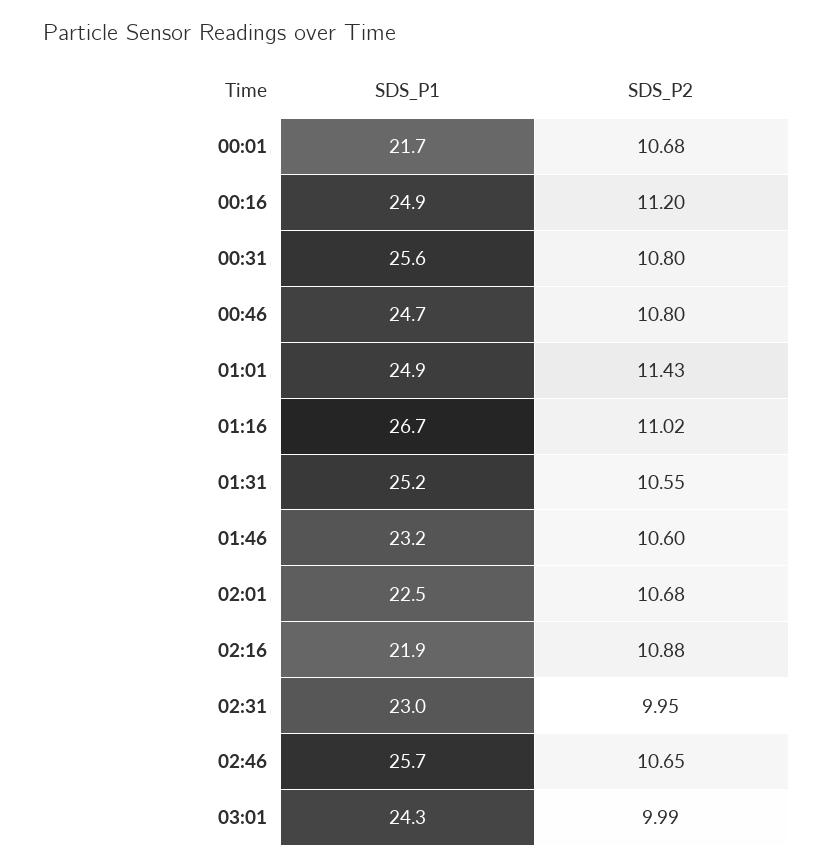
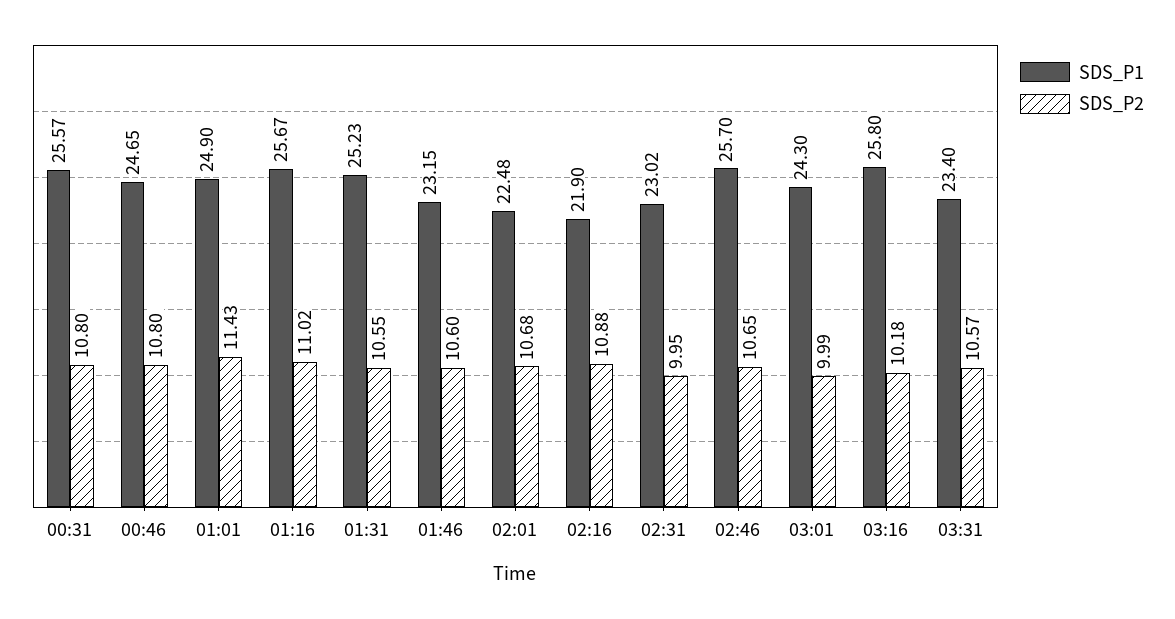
SDS_P1, 00:01: 21.7 -> none
SDS_P2, 00:01: 10.68 -> none
SDS_P1, 00:16: 24.9 -> none
SDS_P2, 00:16: 11.2 -> none
SDS_P1, 01:16: 26.7 -> 25.67
SDS_P1, 03:16: none -> 25.8
SDS_P2, 03:16: none -> 10.18
SDS_P1, 03:31: none -> 23.4
SDS_P2, 03:31: none -> 10.57

